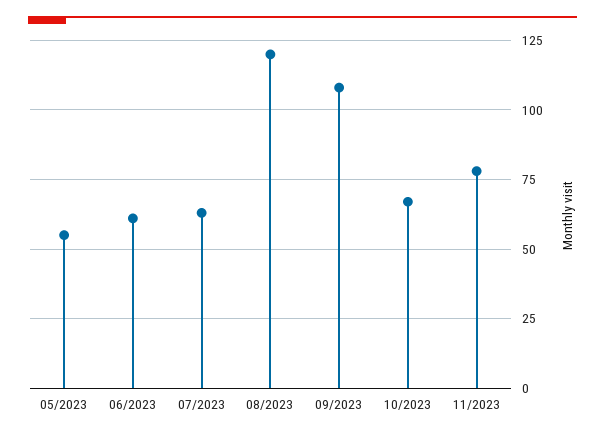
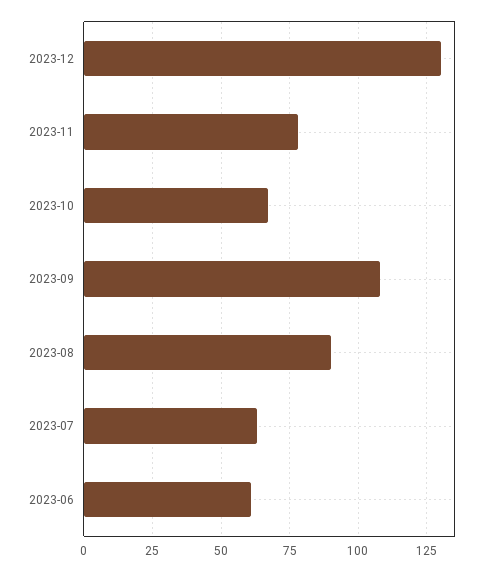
05/2023: 55 -> none
08/2023: 120 -> 90
2023-12: none -> 130

